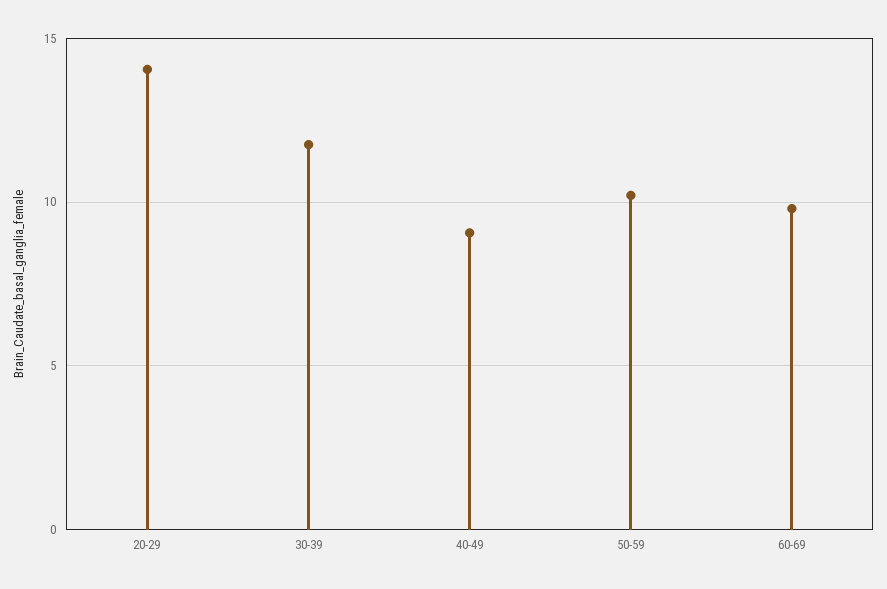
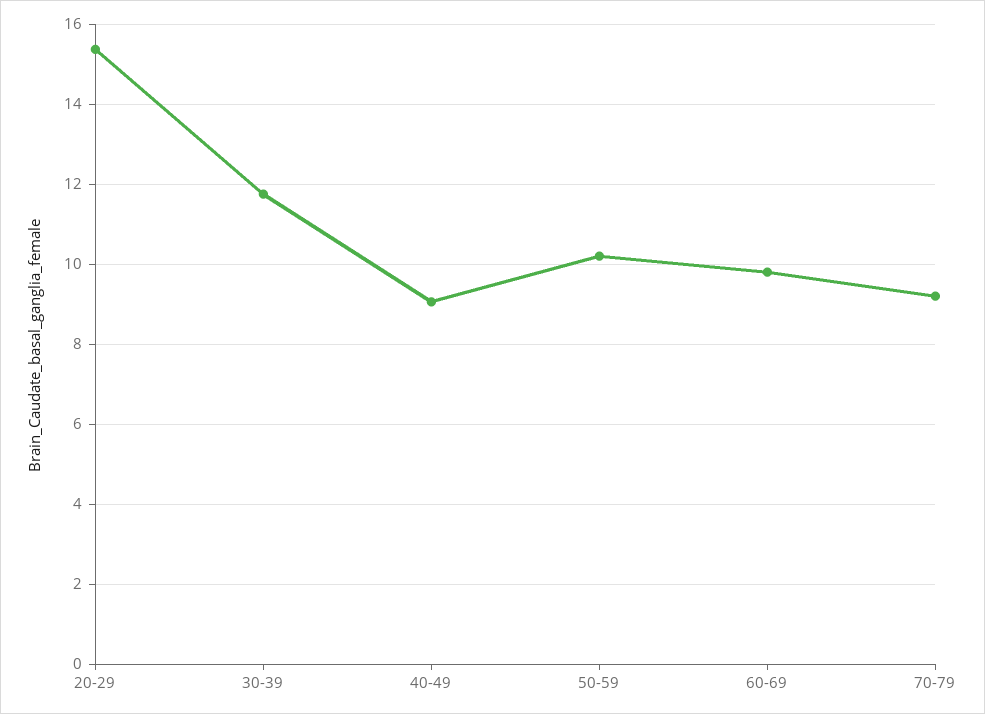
20-29: 14 -> 15.4
70-79: none -> 9.2

